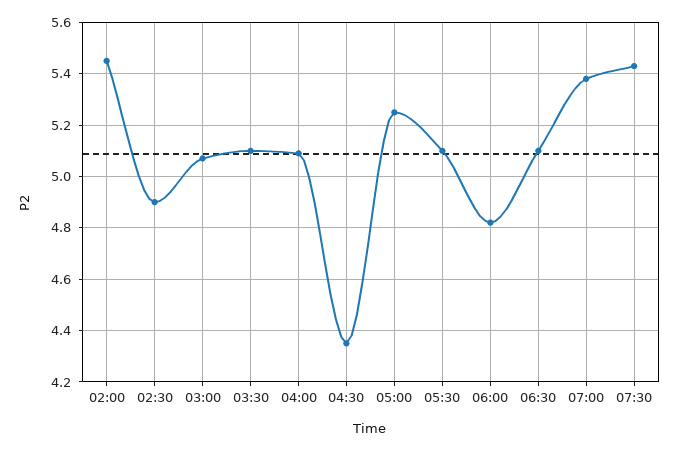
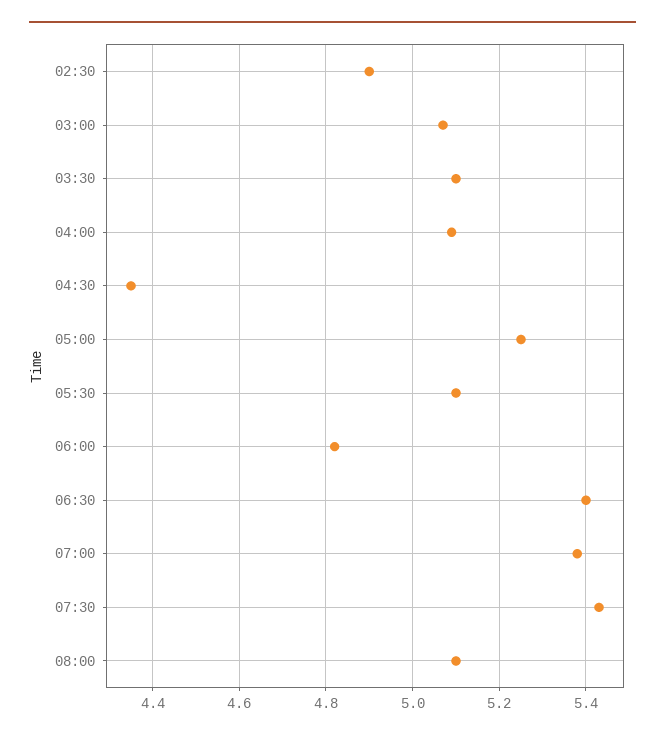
02:00: 5.45 -> none
06:30: 5.1 -> 5.4
08:00: none -> 5.1

